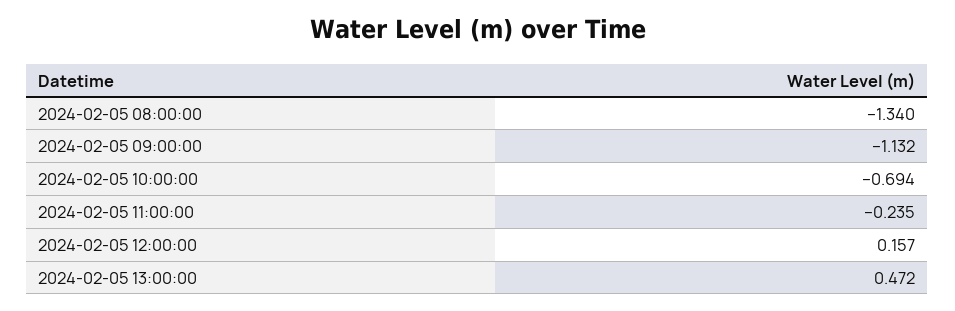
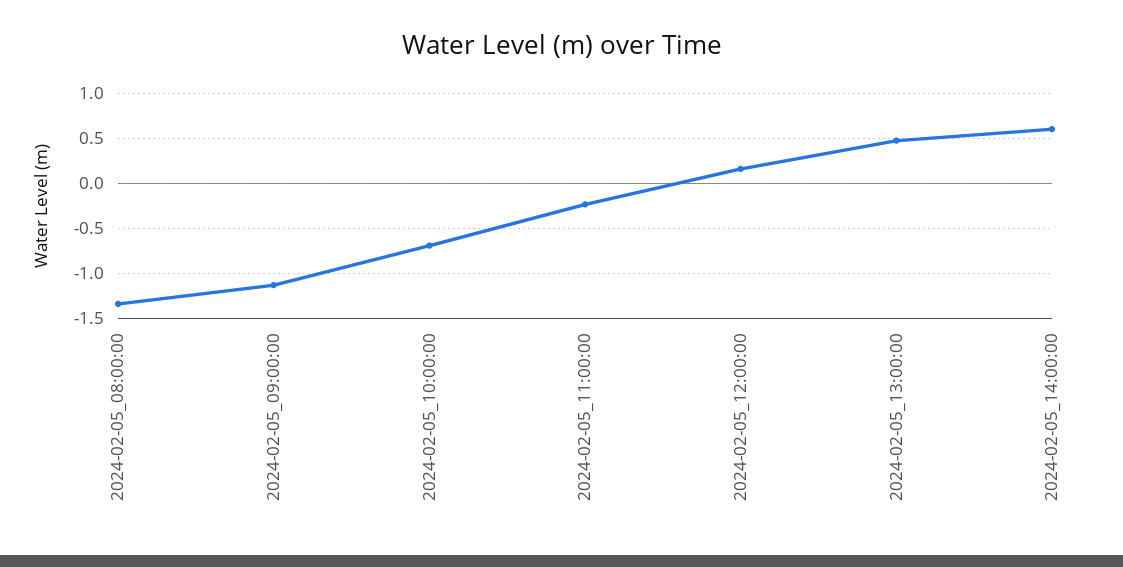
2024-02-05_14:00:00: none -> 0.6

